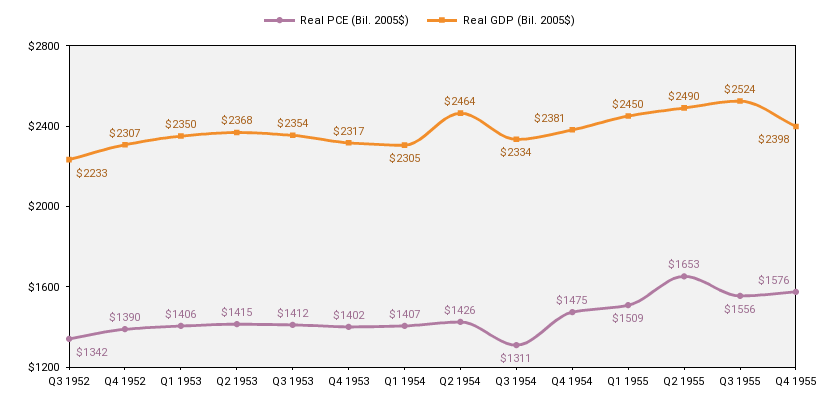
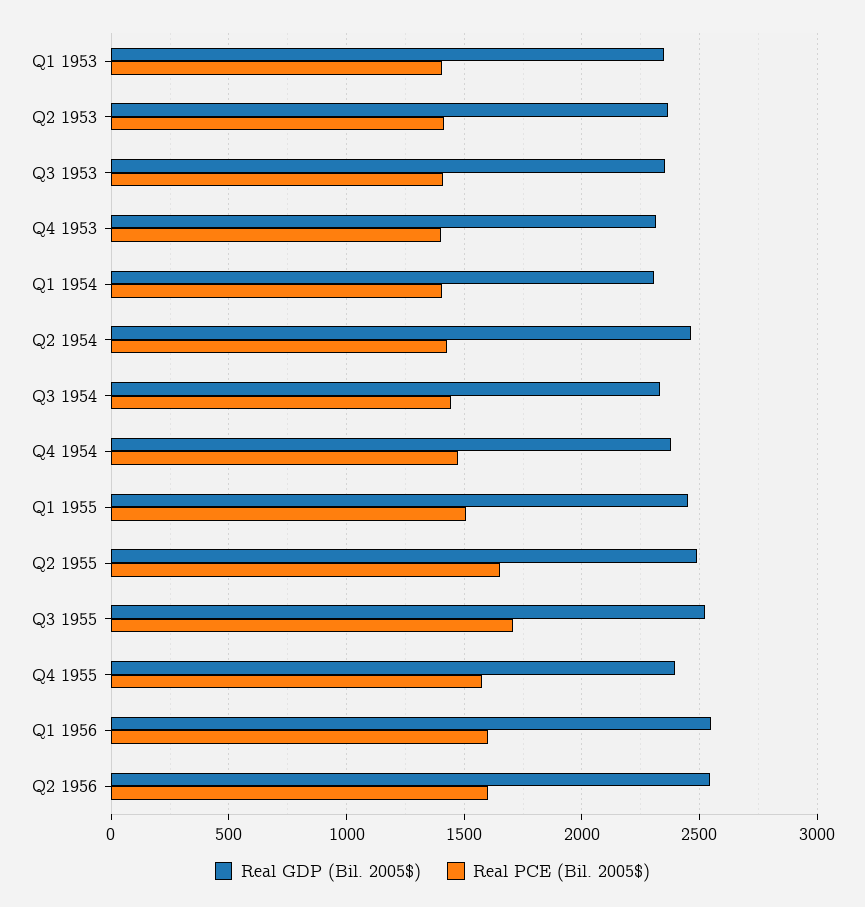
Real PCE (Bil. 2005$), Q3 1952: 1342 -> none
Real GDP (Bil. 2005$), Q3 1952: 2233 -> none
Real PCE (Bil. 2005$), Q4 1952: 1390 -> none
Real GDP (Bil. 2005$), Q4 1952: 2307 -> none
Real PCE (Bil. 2005$), Q3 1954: 1311 -> 1450
Real PCE (Bil. 2005$), Q3 1955: 1556 -> 1700
Real GDP (Bil. 2005$), Q1 1956: none -> 2550
Real PCE (Bil. 2005$), Q1 1956: none -> 1600
Real GDP (Bil. 2005$), Q2 1956: none -> 2550
Real PCE (Bil. 2005$), Q2 1956: none -> 1600

